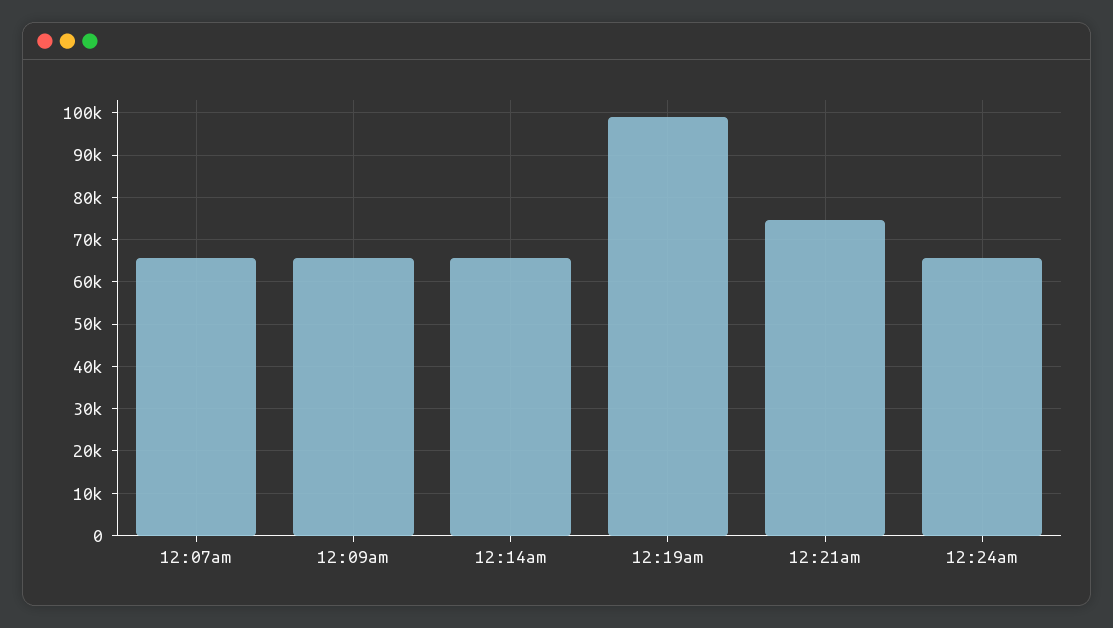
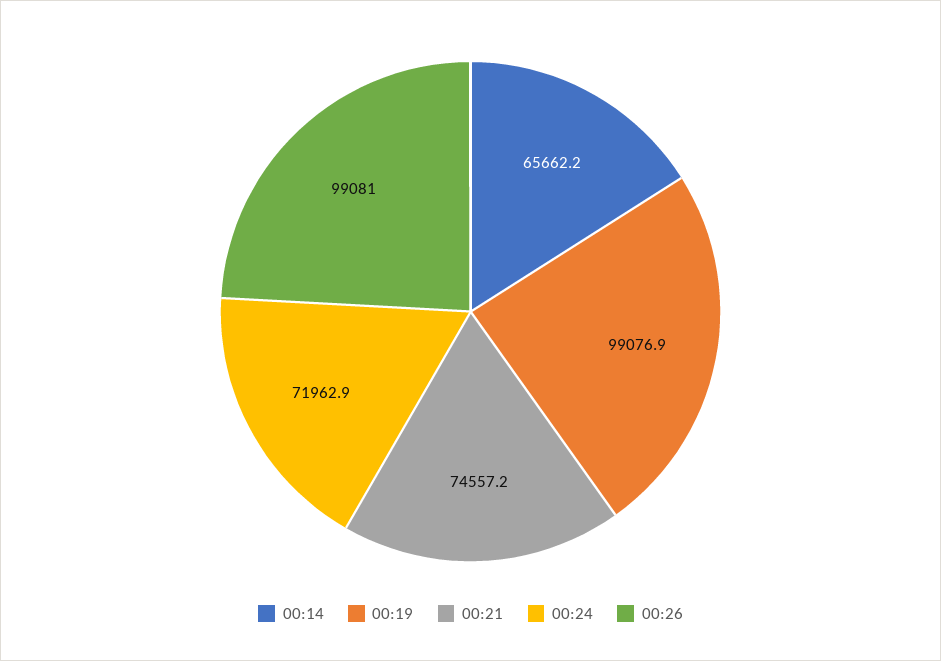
12:07am: 66000 -> none
12:09am: 66000 -> none
12:24am: 66000 -> 71962.9
00:26: none -> 99081

